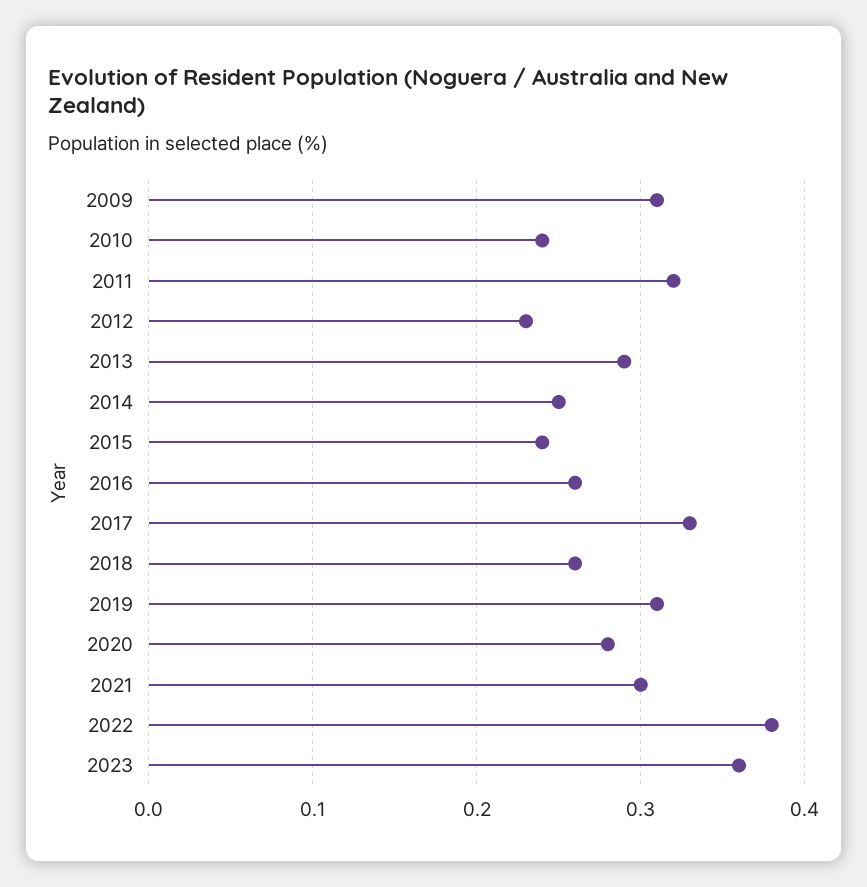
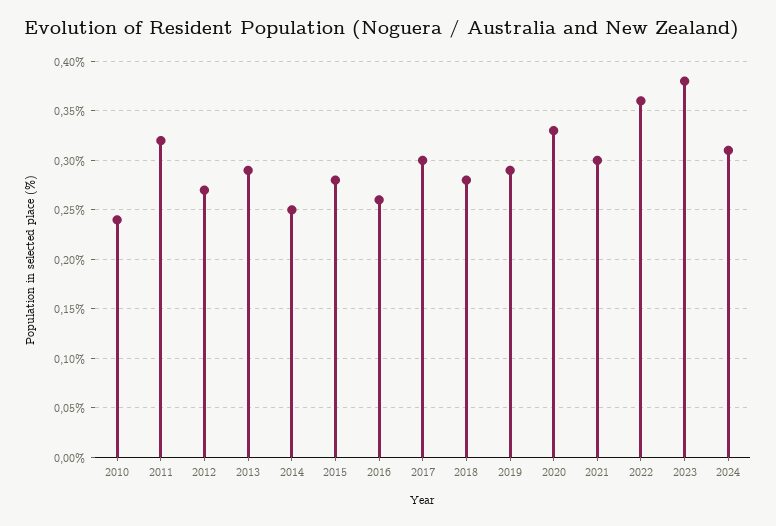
2009: 0.31 -> none
2012: 0.23 -> 0.27
2015: 0.24 -> 0.28
2017: 0.33 -> 0.3
2018: 0.26 -> 0.28
2019: 0.31 -> 0.29
2020: 0.28 -> 0.33
2022: 0.38 -> 0.36
2023: 0.36 -> 0.38
2024: none -> 0.31

